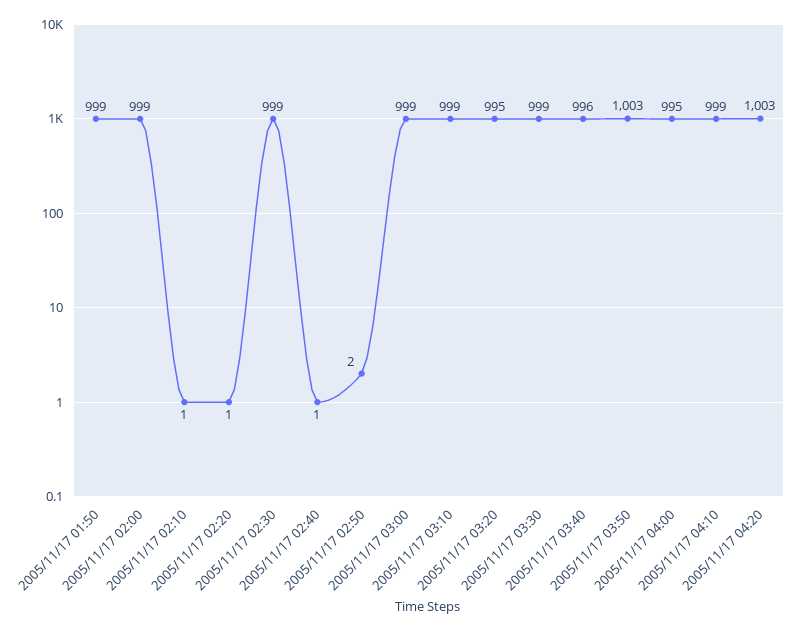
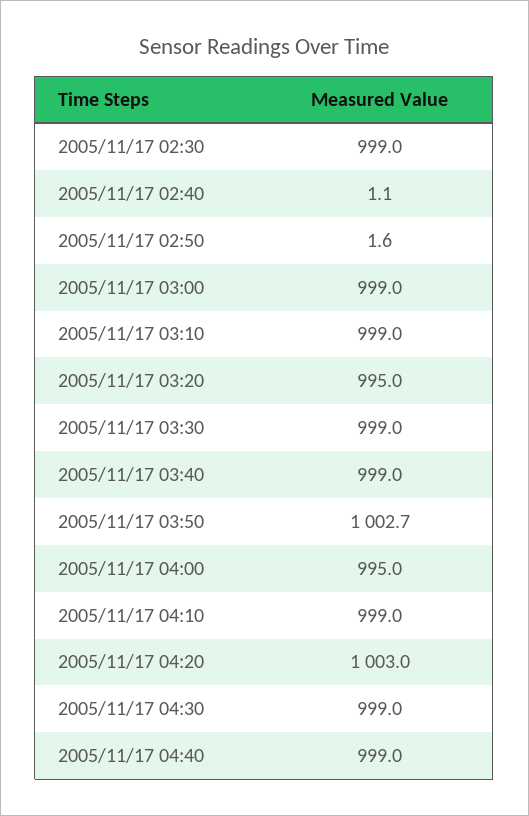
2005/11/17 01:50: 999 -> none
2005/11/17 02:00: 999 -> none
2005/11/17 02:10: 1 -> none
2005/11/17 02:20: 1 -> none
2005/11/17 03:40: 996 -> 999
2005/11/17 04:30: none -> 999
2005/11/17 04:40: none -> 999

